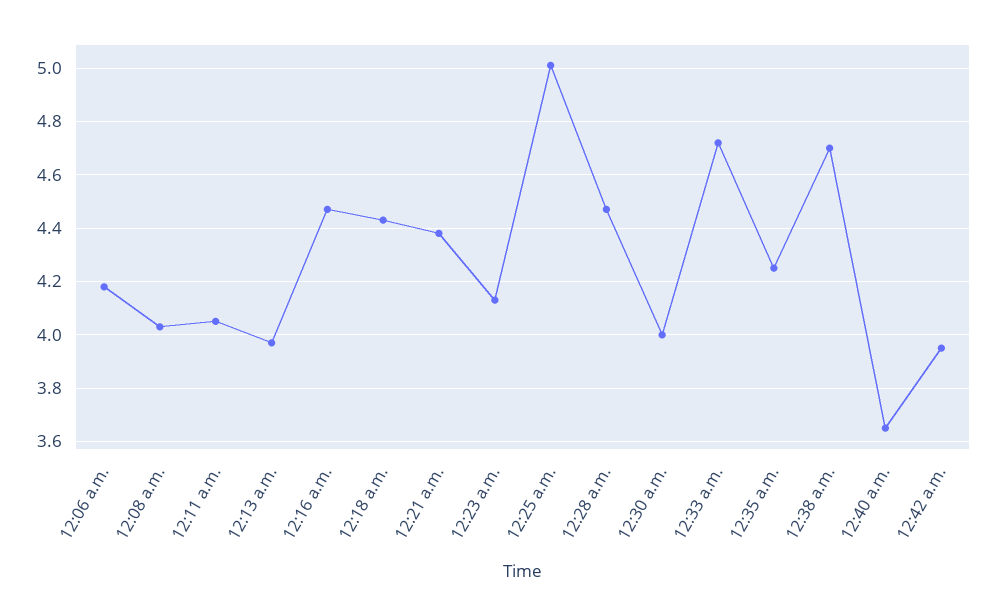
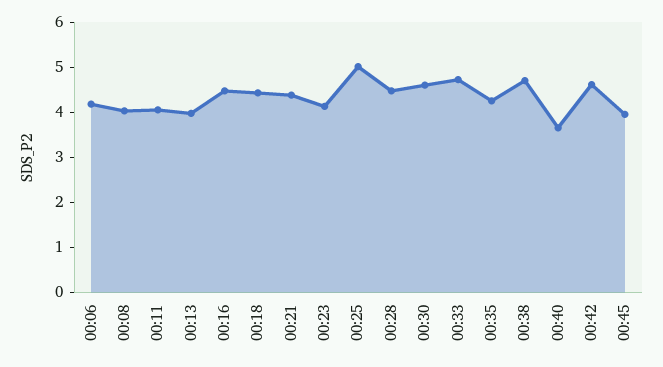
12:30 a.m.: 4 -> 4.6
12:42 a.m.: 3.95 -> 4.6
00:45: none -> 4

